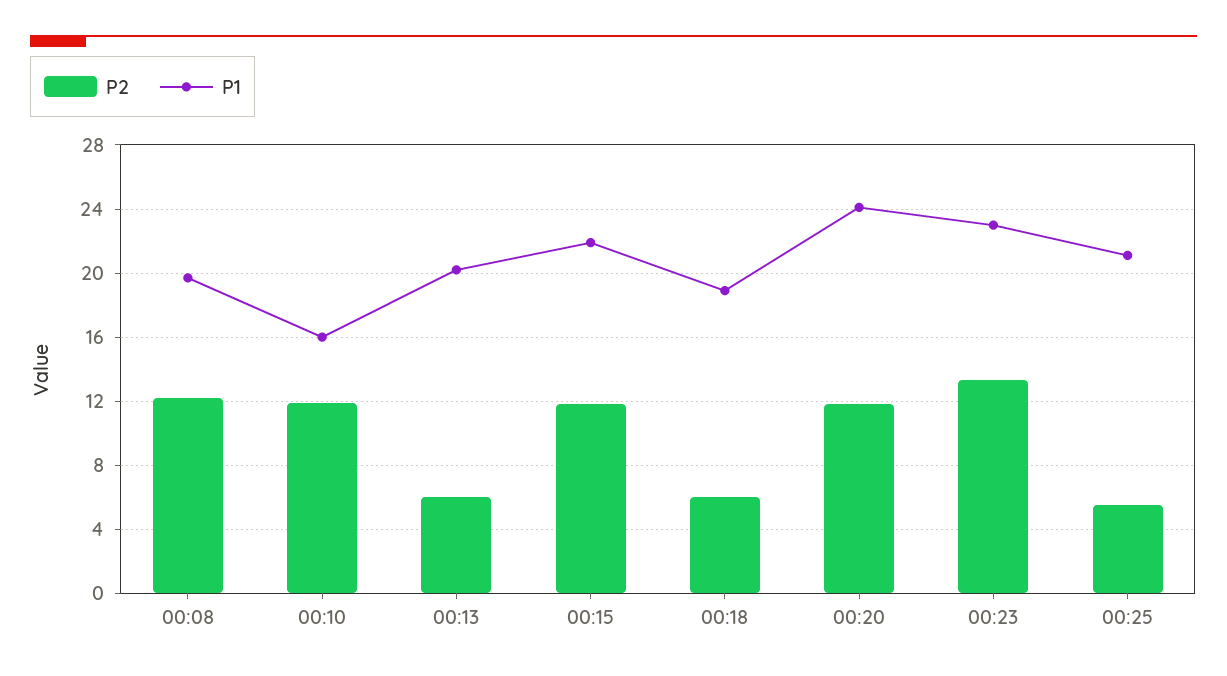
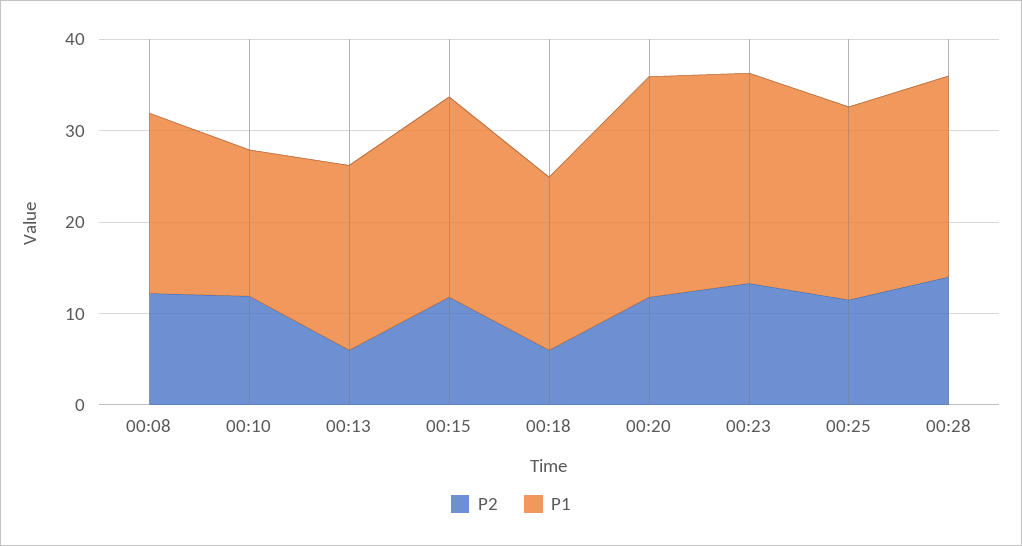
P2, 00:25: 5.5 -> 12
P2, 00:28: none -> 14
P1, 00:28: none -> 22

